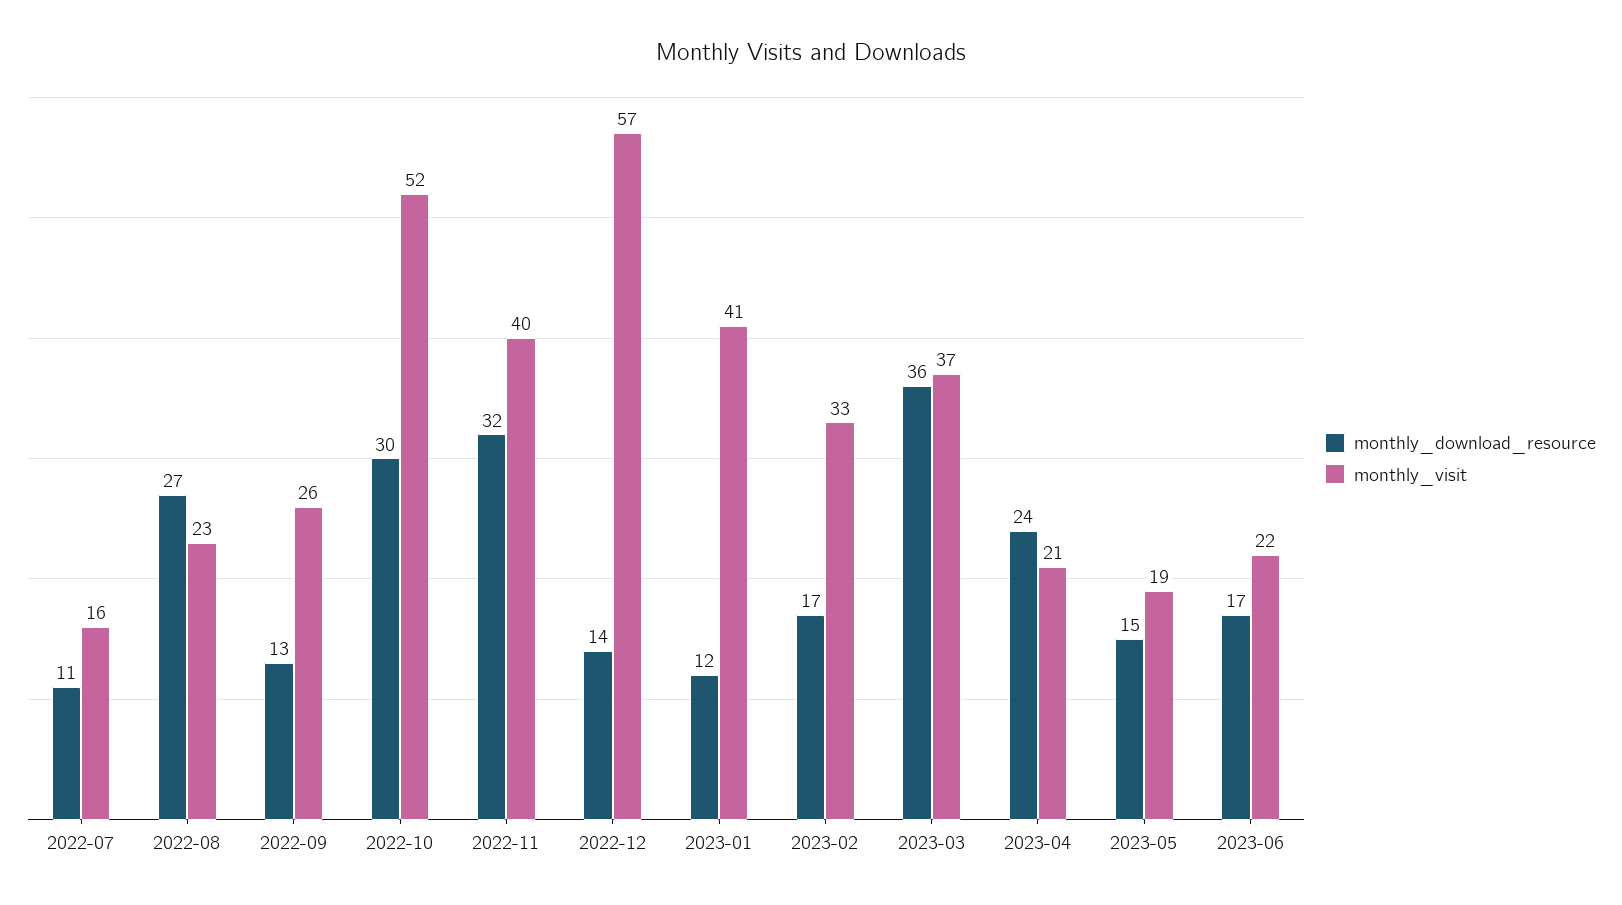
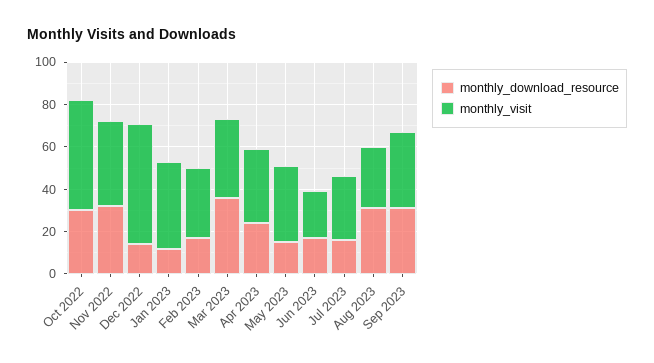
monthly_download_resource, 2022-07: 11 -> none
monthly_visit, 2022-07: 16 -> none
monthly_download_resource, 2022-08: 27 -> none
monthly_visit, 2022-08: 23 -> none
monthly_download_resource, 2022-09: 13 -> none
monthly_visit, 2022-09: 26 -> none
monthly_visit, 2023-04: 21 -> 35
monthly_visit, 2023-05: 19 -> 35
monthly_download_resource, Jul 2023: none -> 15
monthly_visit, Jul 2023: none -> 30
monthly_download_resource, Aug 2023: none -> 30
monthly_visit, Aug 2023: none -> 30
monthly_download_resource, Sep 2023: none -> 30
monthly_visit, Sep 2023: none -> 35

